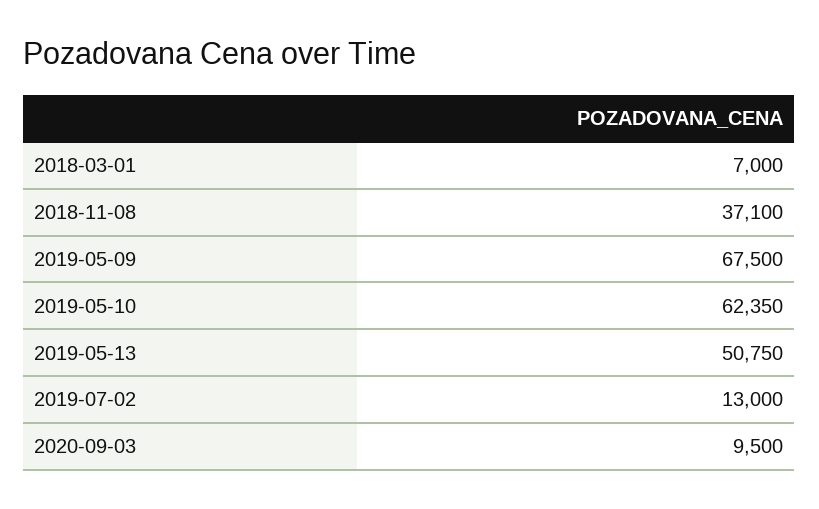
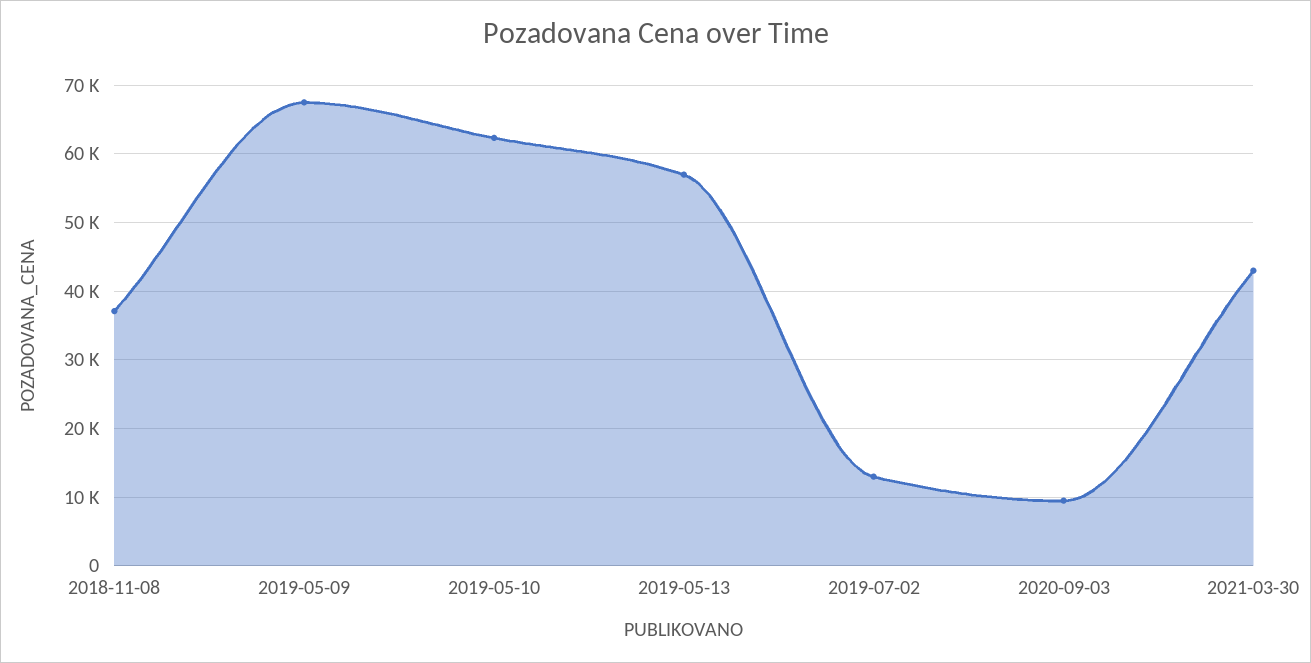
2018-03-01: 7000 -> none
2019-05-13: 50750 -> 57000
2021-03-30: none -> 43000

